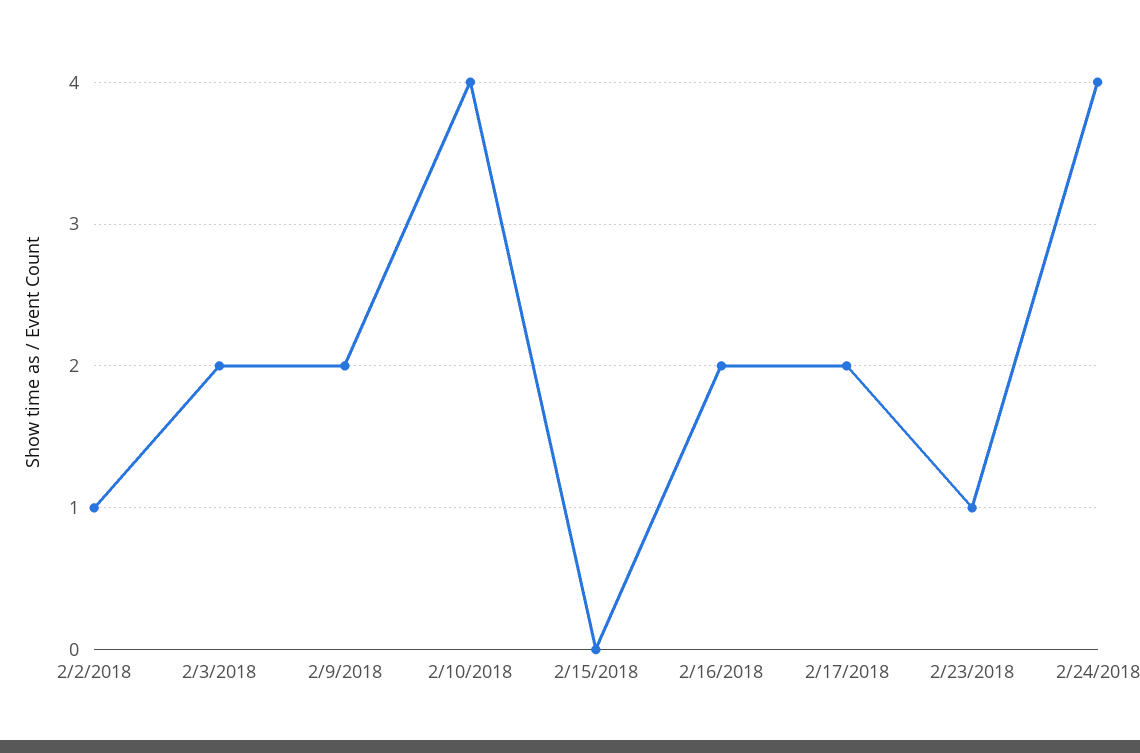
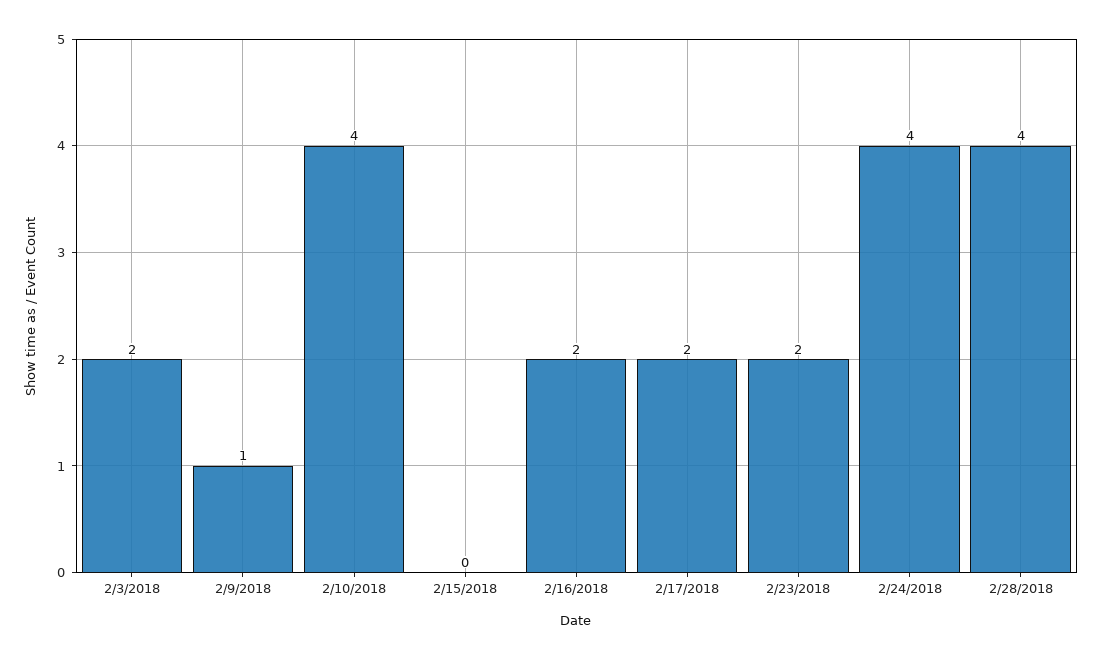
2/2/2018: 1 -> none
2/9/2018: 2 -> 1
2/23/2018: 1 -> 2
2/28/2018: none -> 4

